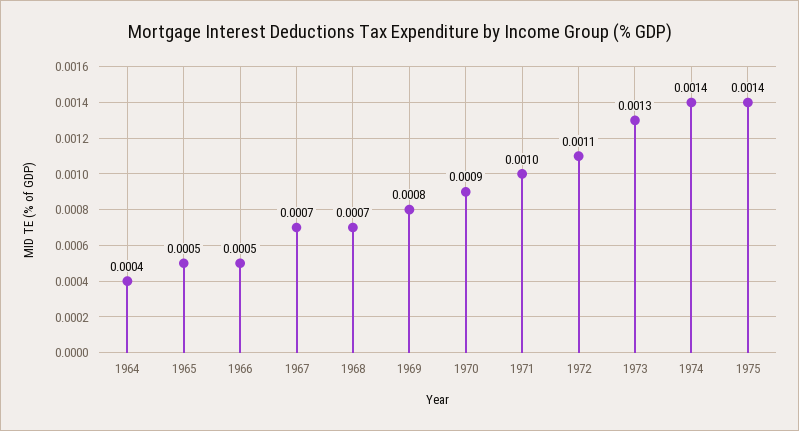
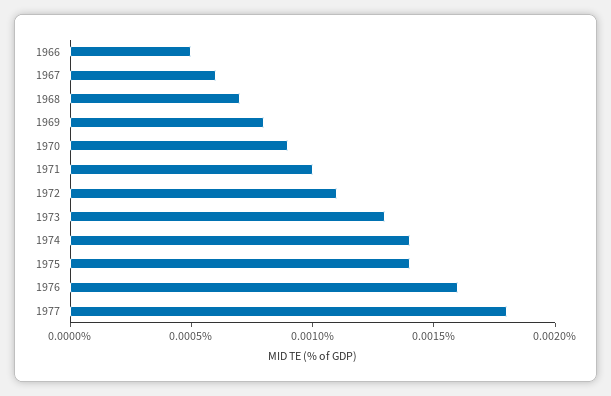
1964: 0.0004 -> none
1965: 0.0005 -> none
1967: 0.0007 -> 0.0006
1976: none -> 0.0016
1977: none -> 0.0018

